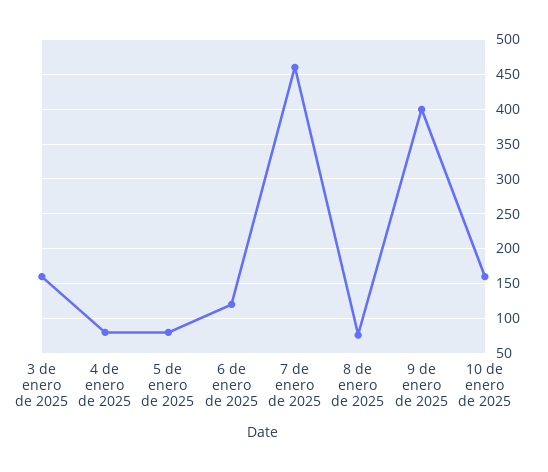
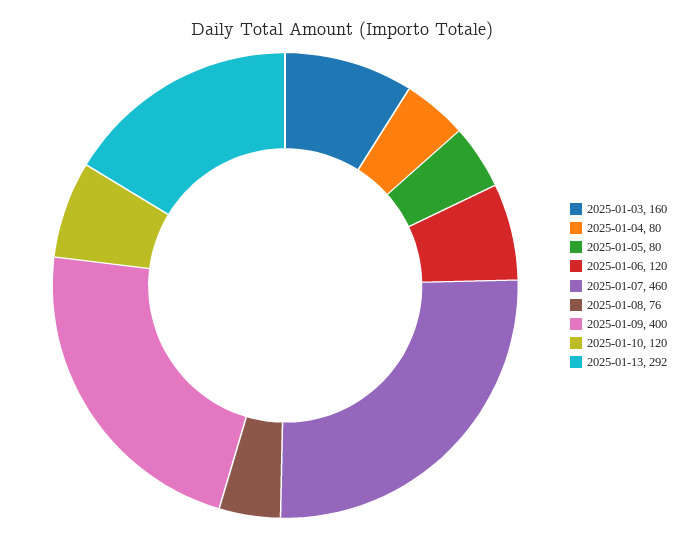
10 de enero de 2025: 160 -> 120
2025-01-13: none -> 292

